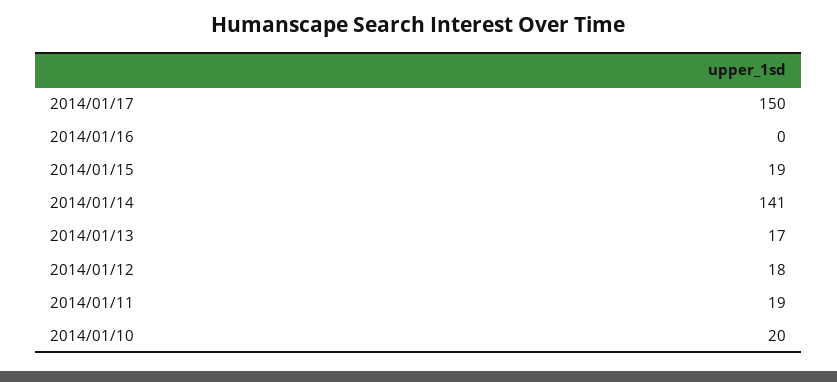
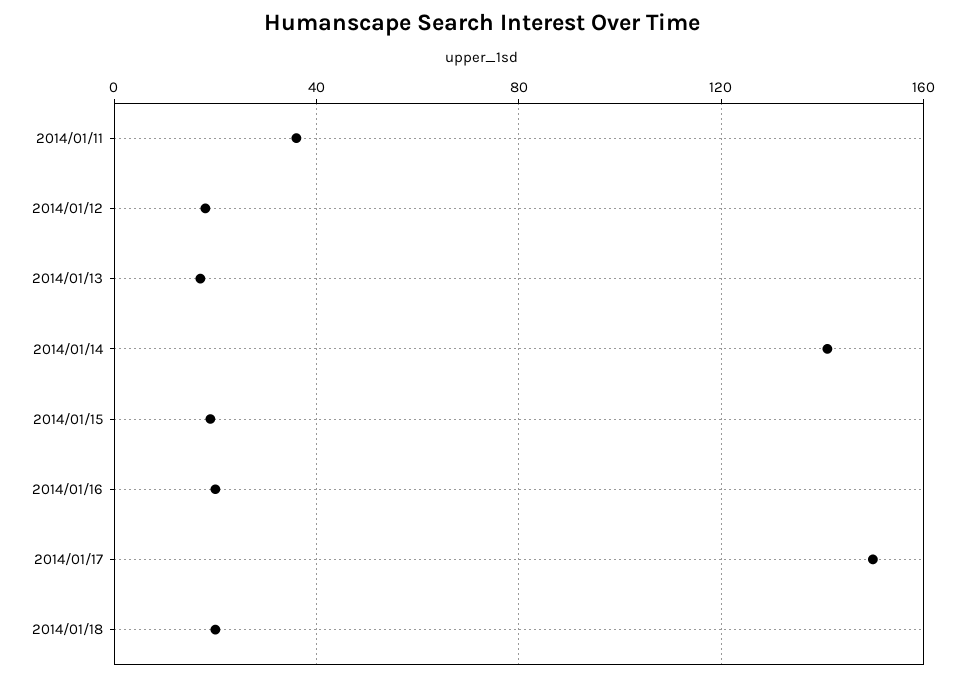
2014/01/16: 0 -> 20
2014/01/11: 19 -> 35
2014/01/10: 20 -> none
2014/01/18: none -> 20

